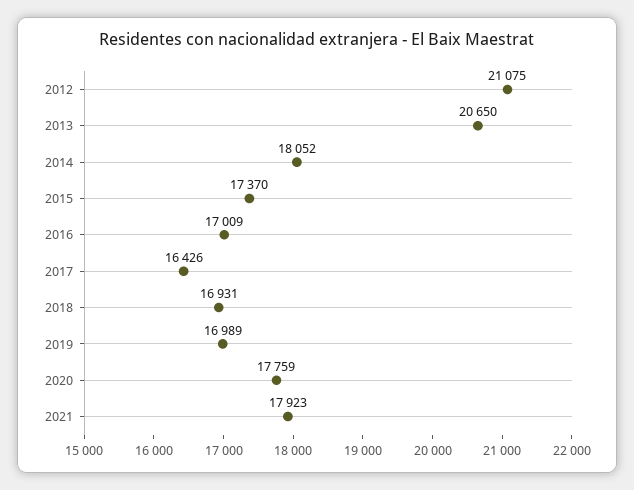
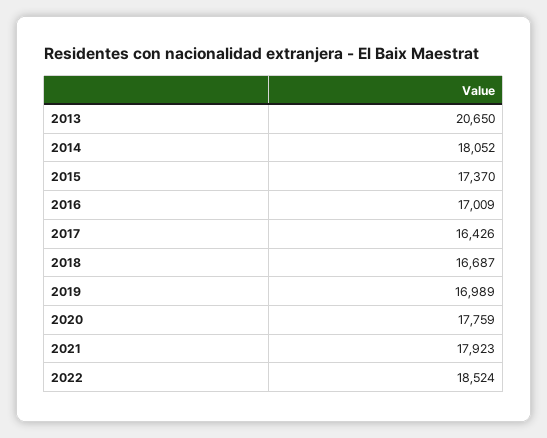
2012: 21075 -> none
2018: 16931 -> 16687
2022: none -> 18524

